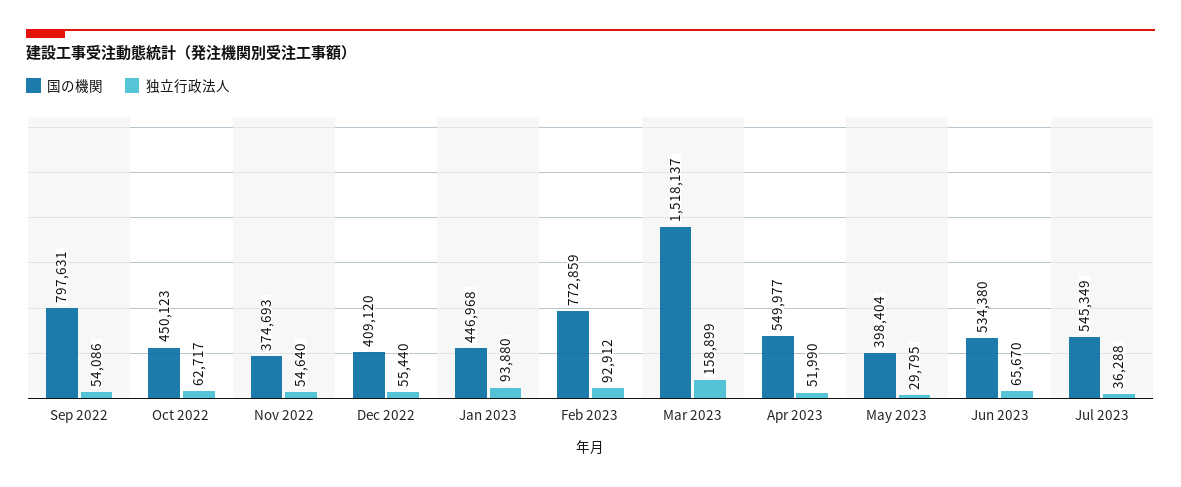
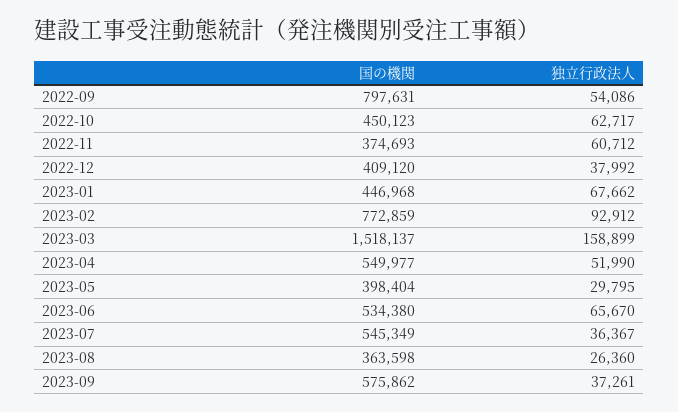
独立行政法人, Nov 2022: 54640 -> 60712
独立行政法人, Dec 2022: 55440 -> 37992
独立行政法人, Jan 2023: 93880 -> 67662
独立行政法人, Jul 2023: 36288 -> 36367
国の機関, 2023-08: none -> 363598
独立行政法人, 2023-08: none -> 26360
国の機関, 2023-09: none -> 575862
独立行政法人, 2023-09: none -> 37261

